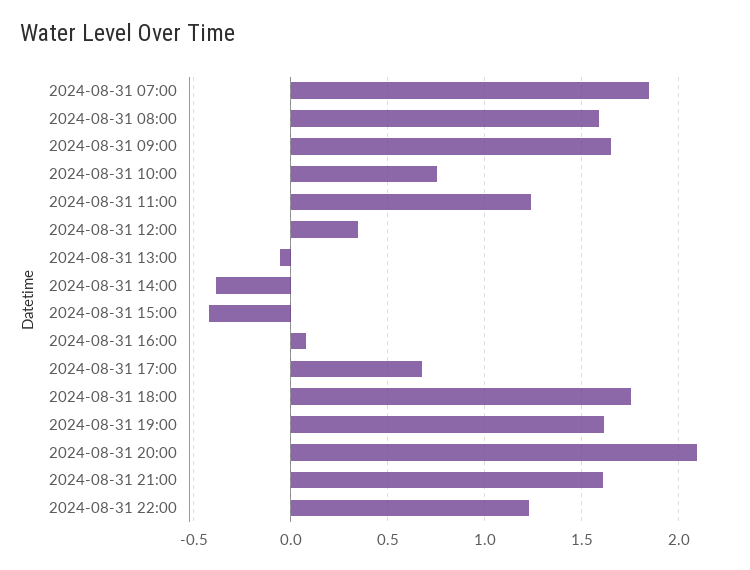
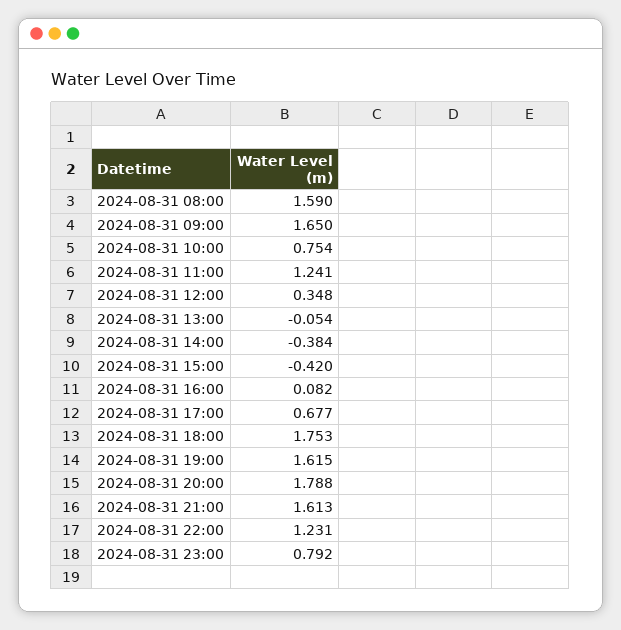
2024-08-31 07:00: 1.85 -> none
2024-08-31 20:00: 2.1 -> 1.788
2024-08-31 23:00: none -> 0.792

